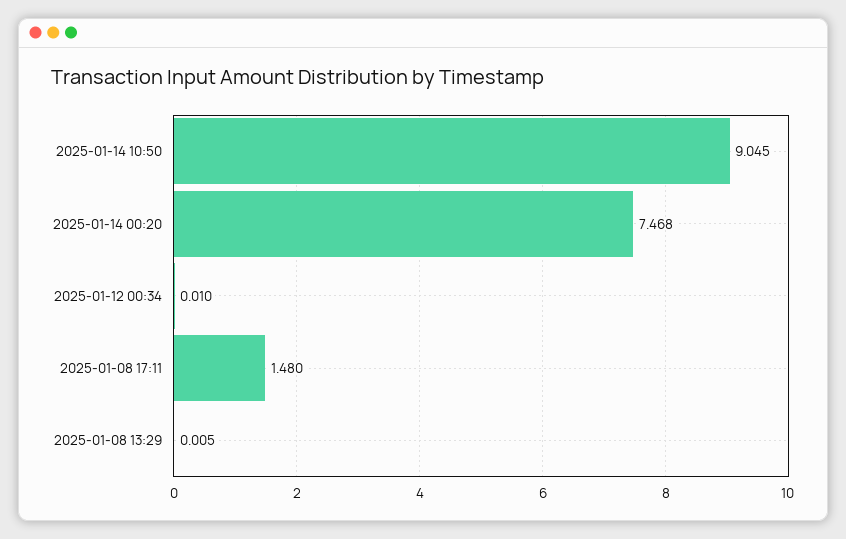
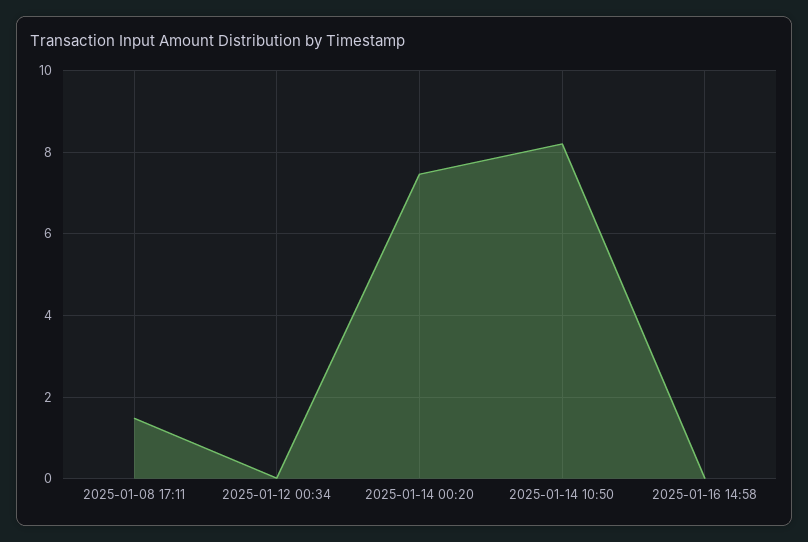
2025-01-14 10:50: 9.045 -> 8.2
2025-01-08 13:29: 0.005 -> none
2025-01-16 14:58: none -> 0

